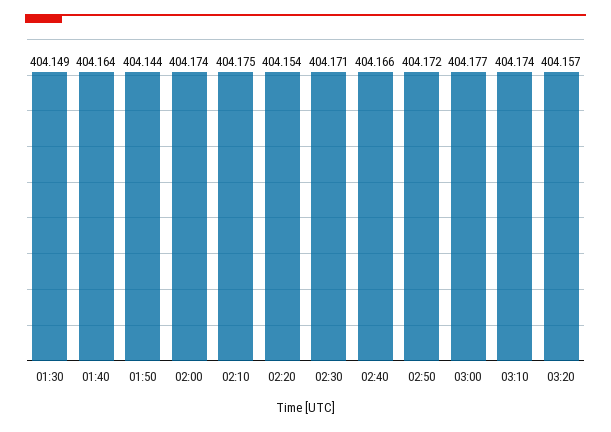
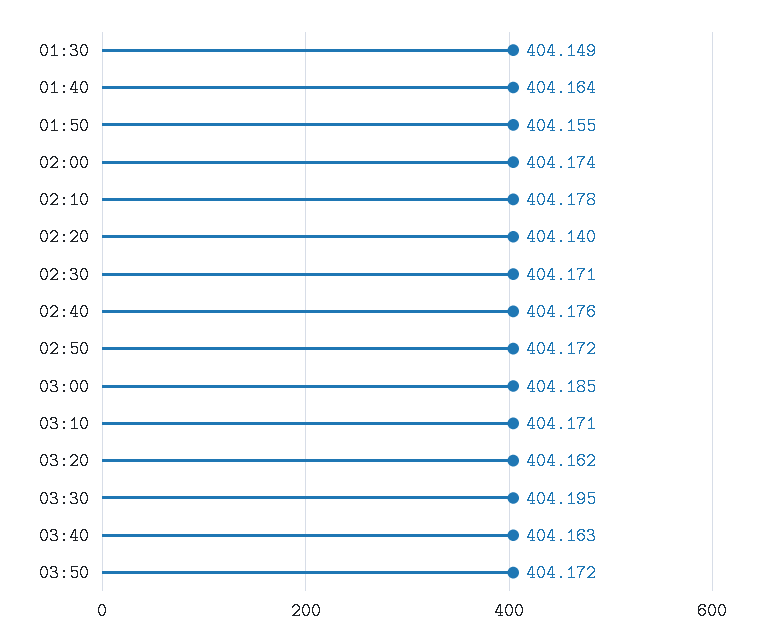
01:50: 404.144 -> 404.155
02:10: 404.175 -> 404.178
02:20: 404.154 -> 404.14
02:40: 404.166 -> 404.176
03:00: 404.177 -> 404.185
03:10: 404.174 -> 404.171
03:20: 404.157 -> 404.162
03:30: none -> 404.195
03:40: none -> 404.163
03:50: none -> 404.172

